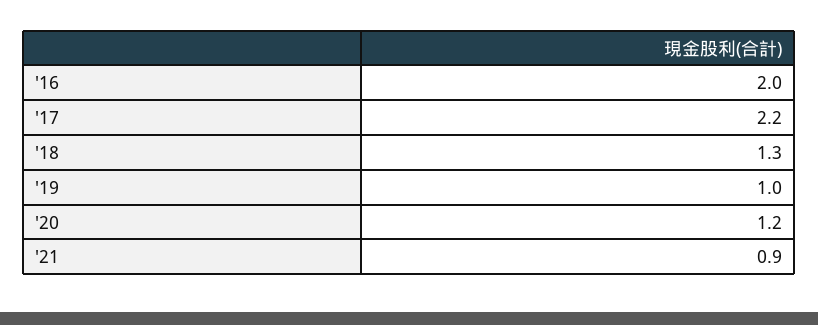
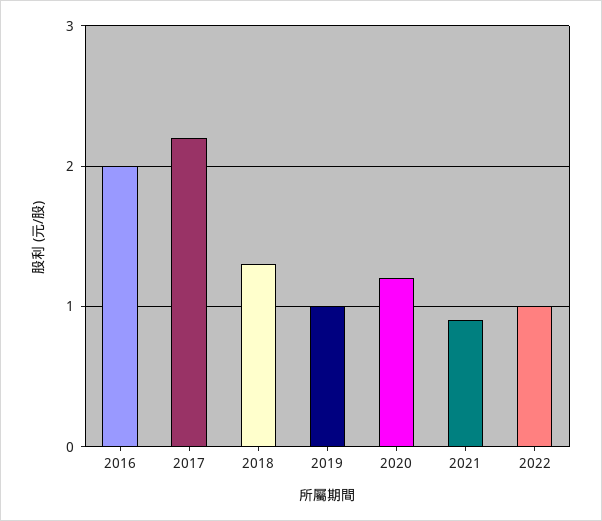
2022: none -> 1

